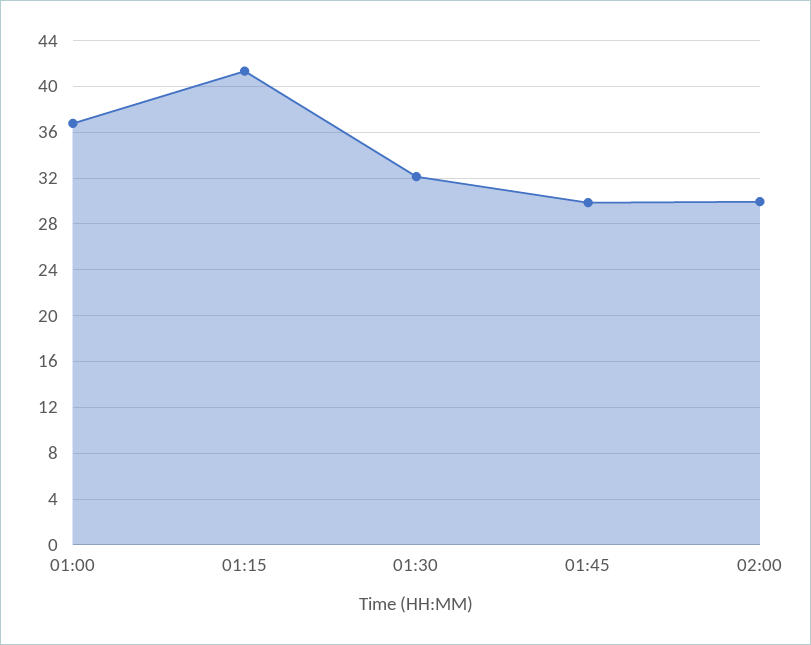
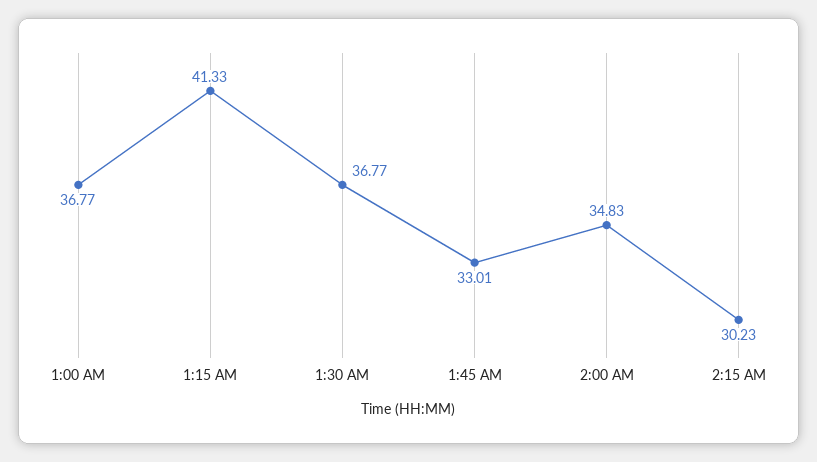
01:30: 32 -> 36.77
01:45: 30 -> 33.01
02:00: 30 -> 34.83
2:15 AM: none -> 30.23

